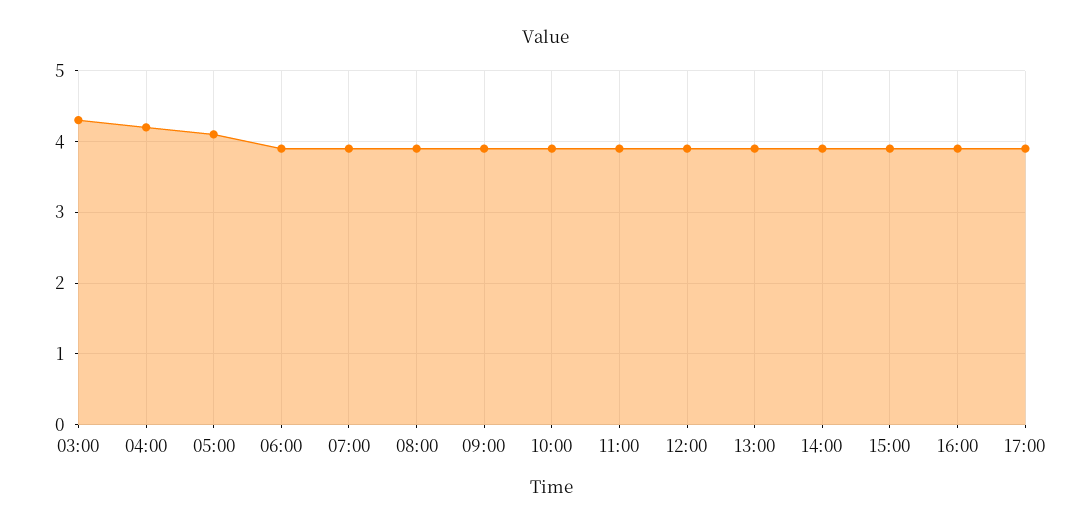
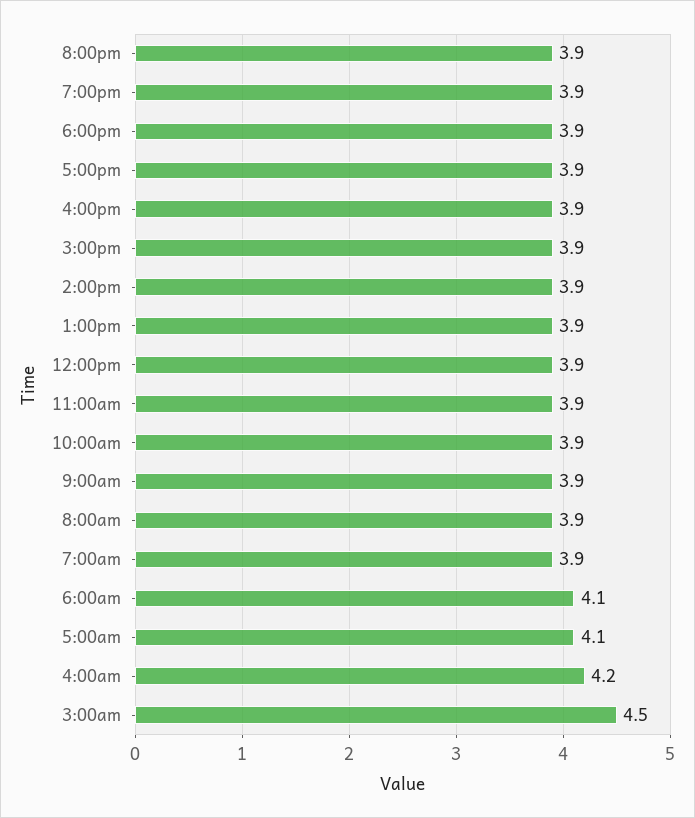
03:00: 4.3 -> 4.5
06:00: 3.9 -> 4.1
8:00pm: none -> 3.9
7:00pm: none -> 3.9
6:00pm: none -> 3.9

